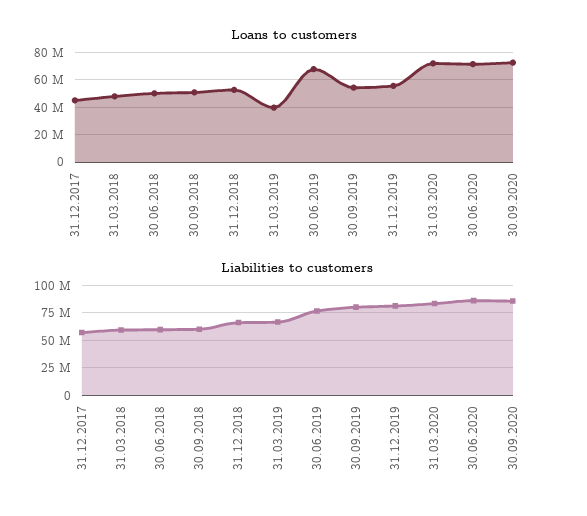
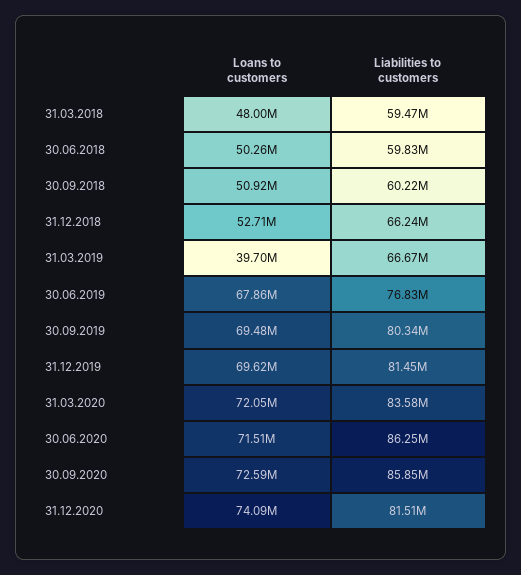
Loans to customers, 31.12.2017: 45000000 -> none
Loans to customers, 30.09.2019: 55000000 -> 69480000
Loans to customers, 31.12.2019: 55000000 -> 69620000
Liabilities to customers, 31.12.2017: 50000000 -> none
Loans to customers, 31.12.2020: none -> 74090000
Liabilities to customers, 31.12.2020: none -> 81510000

